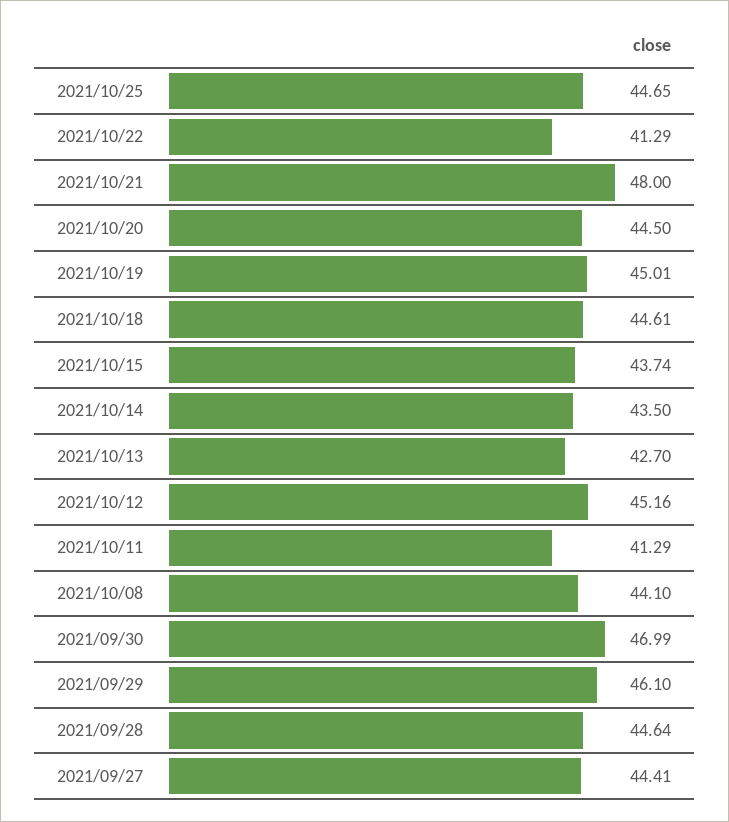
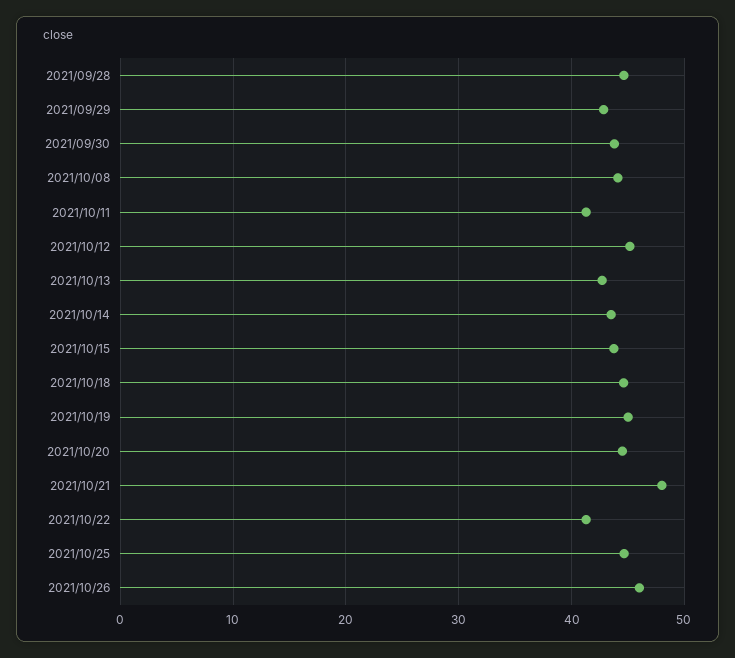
2021/09/30: 46.99 -> 44
2021/09/29: 46.1 -> 43
2021/09/27: 44.41 -> none
2021/10/26: none -> 46

